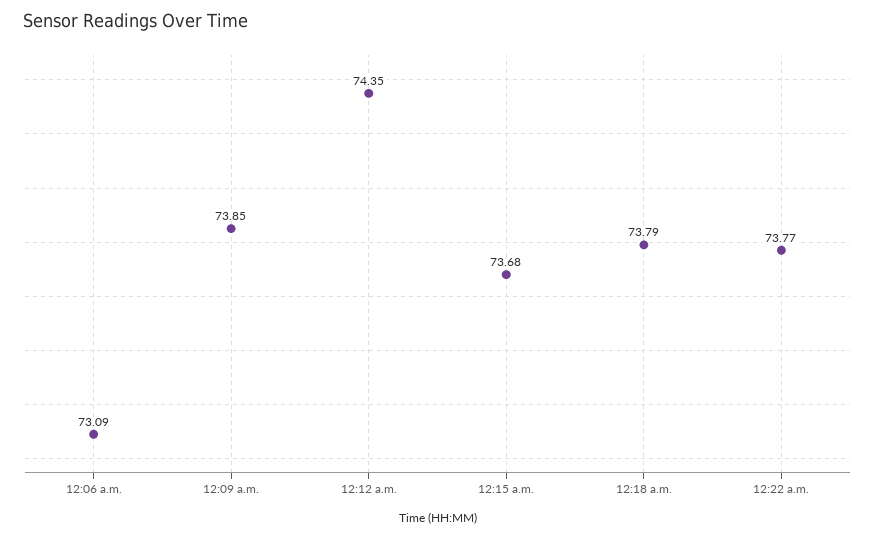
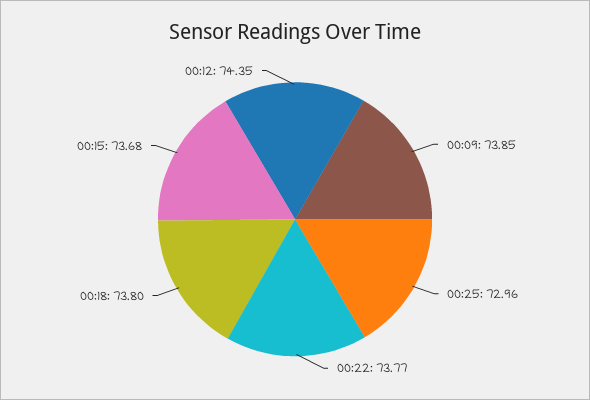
12:06 a.m.: 73.09 -> none
12:18 a.m.: 73.79 -> 73.8
00:25: none -> 72.96

